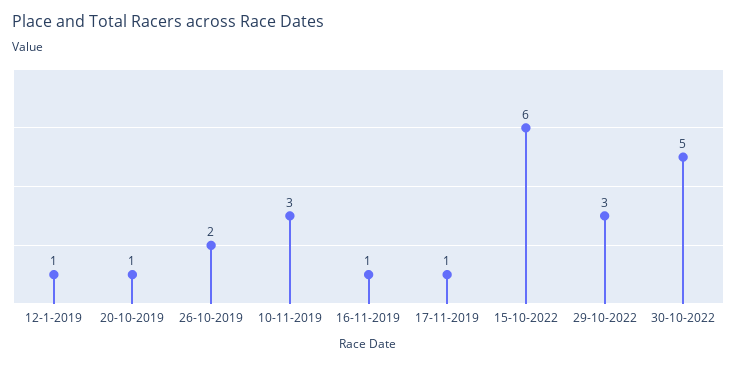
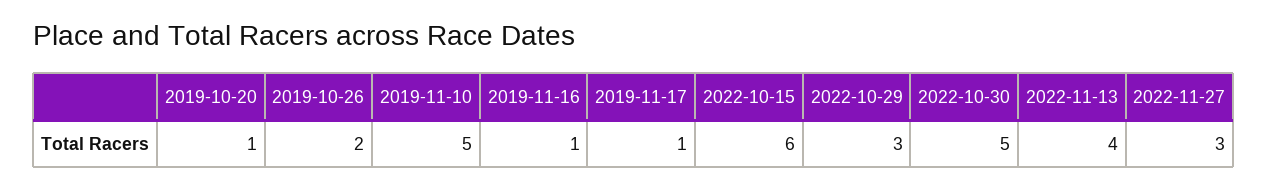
12-1-2019: 1 -> none
10-11-2019: 3 -> 5
2022-11-13: none -> 4
2022-11-27: none -> 3

